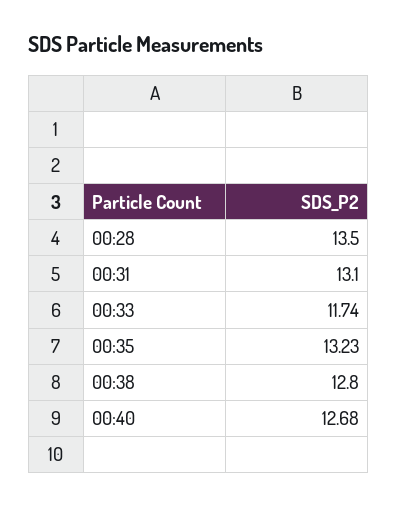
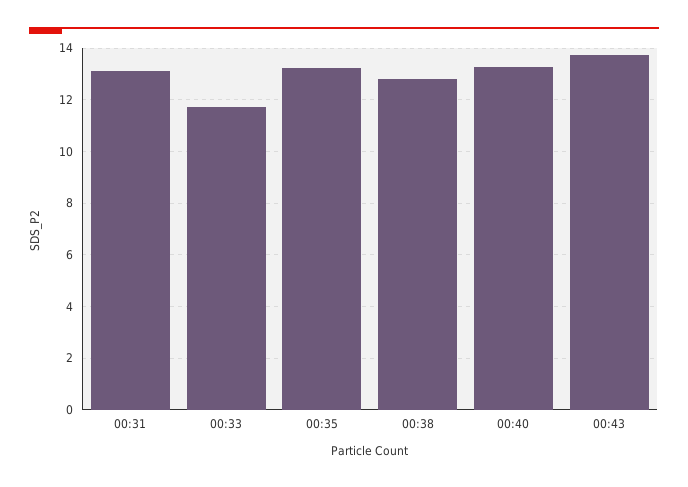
00:28: 13.5 -> none
00:40: 12.68 -> 13.25
00:43: none -> 13.75

